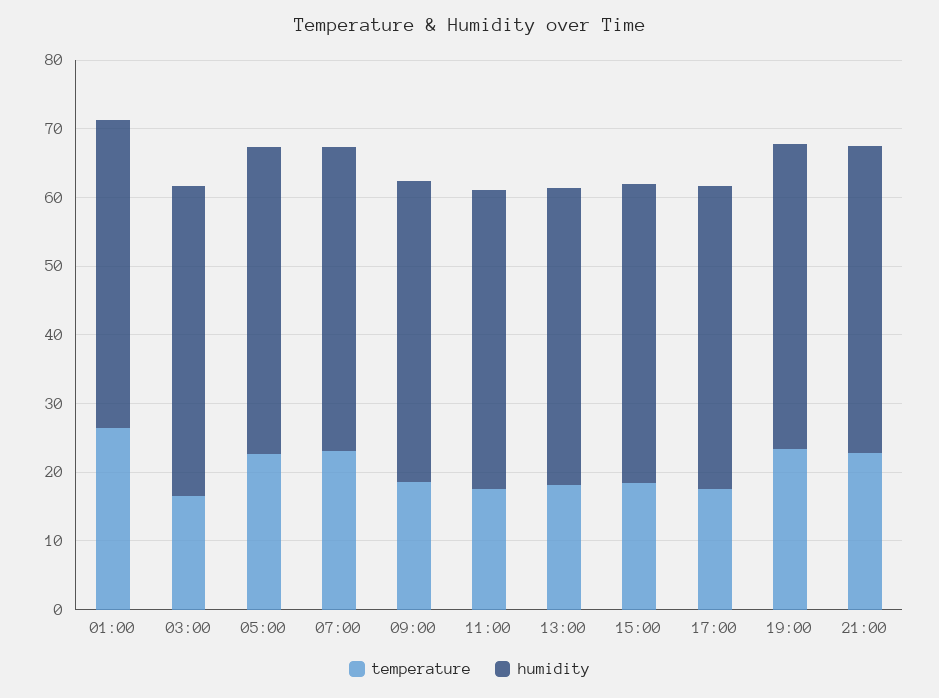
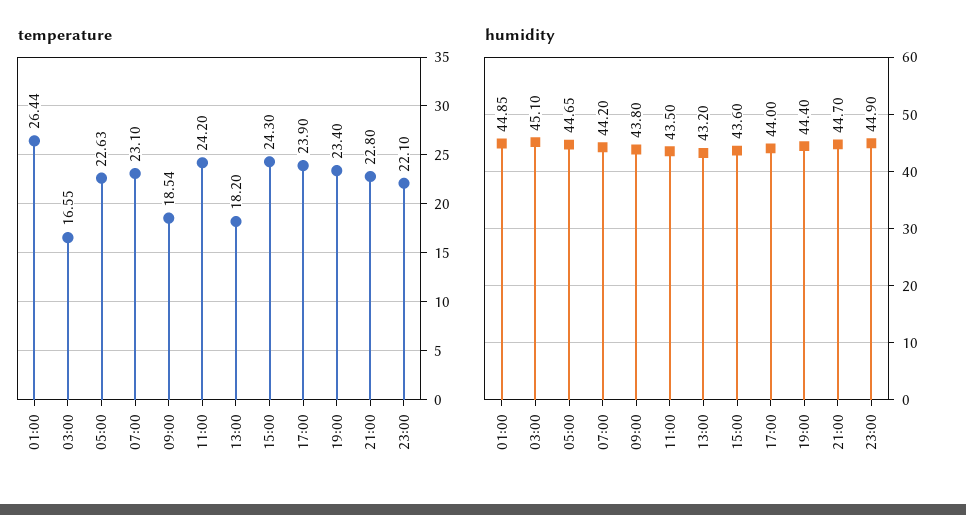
temperature, 11:00: 18 -> 24.2
temperature, 15:00: 18 -> 24.3
temperature, 17:00: 18 -> 23.9
temperature, 23:00: none -> 22.1
humidity, 23:00: none -> 44.9

